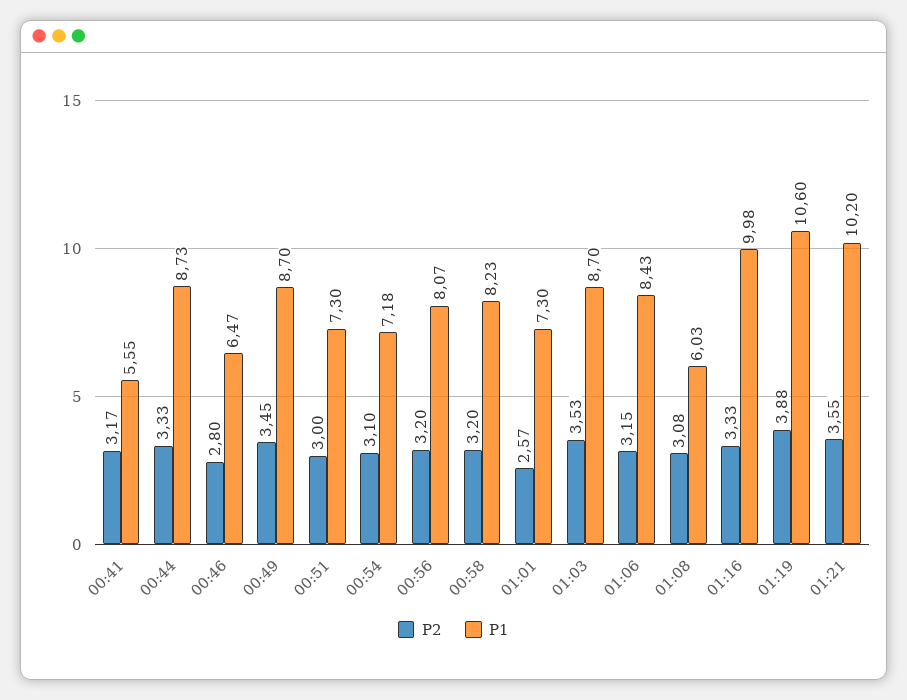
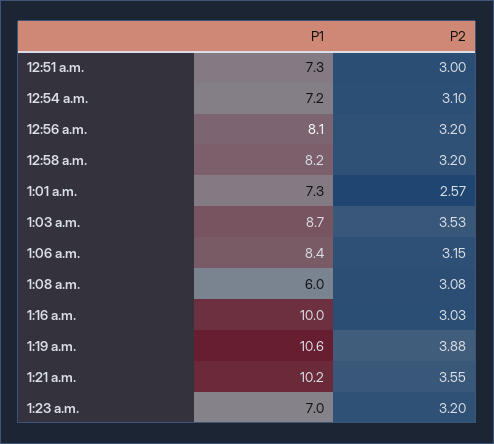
P2, 00:41: 3.17 -> none
P1, 00:41: 5.55 -> none
P2, 00:44: 3.33 -> none
P1, 00:44: 8.73 -> none
P2, 00:46: 2.8 -> none
P1, 00:46: 6.47 -> none
P2, 00:49: 3.45 -> none
P1, 00:49: 8.7 -> none
P2, 01:16: 3.33 -> 3.03
P1, 1:23 a.m.: none -> 7
P2, 1:23 a.m.: none -> 3.2

